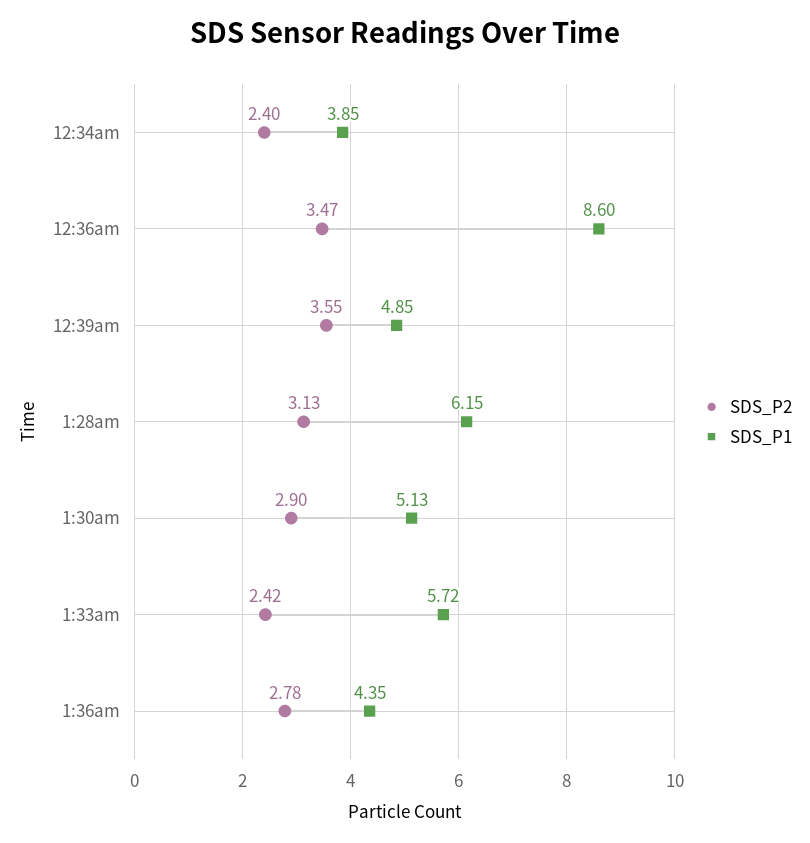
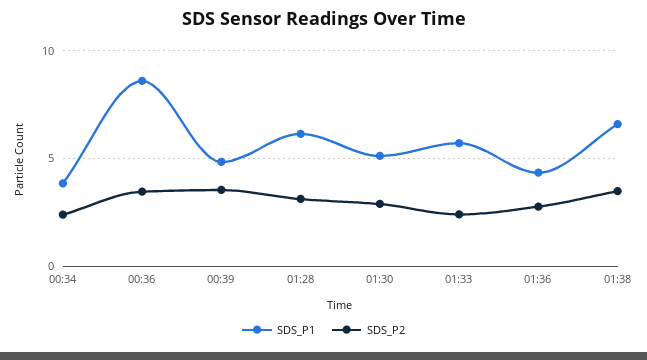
SDS_P1, 01:38: none -> 6.5
SDS_P2, 01:38: none -> 3.5

